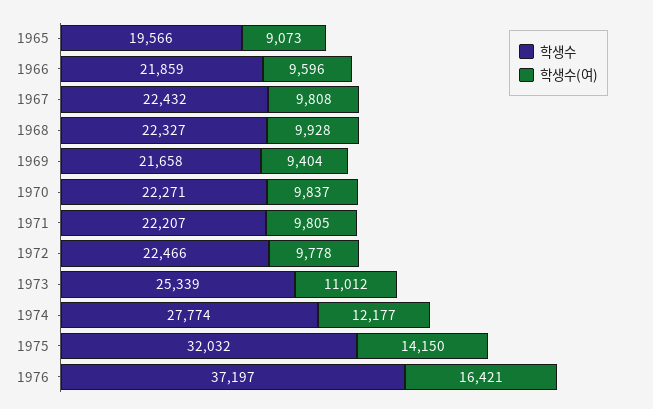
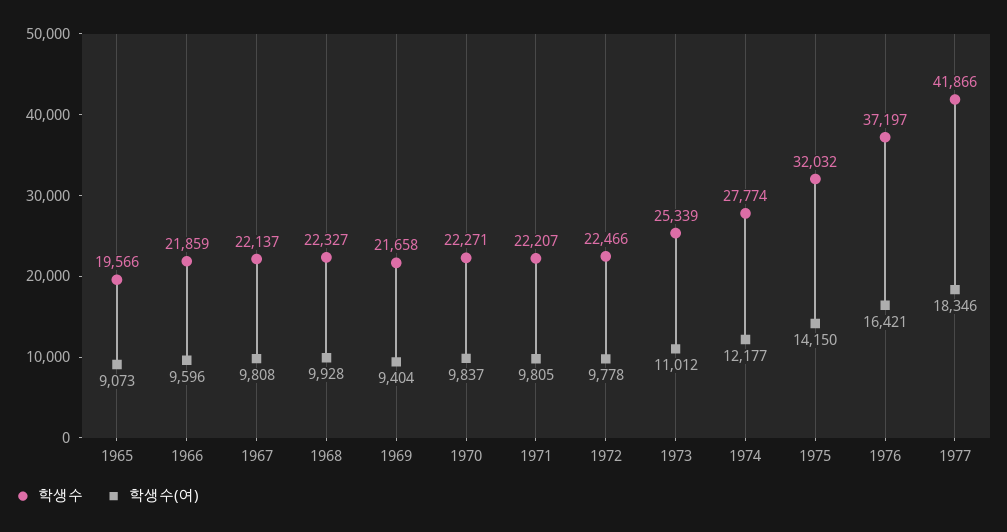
학생수, 1967: 22432 -> 22137
학생수, 1977: none -> 41866
학생수(여), 1977: none -> 18346

